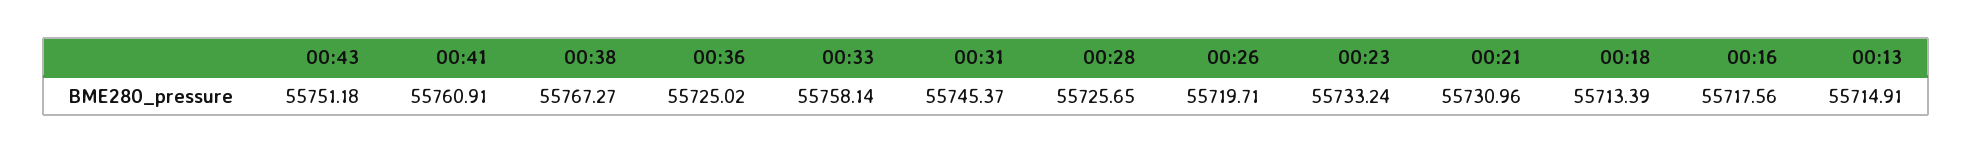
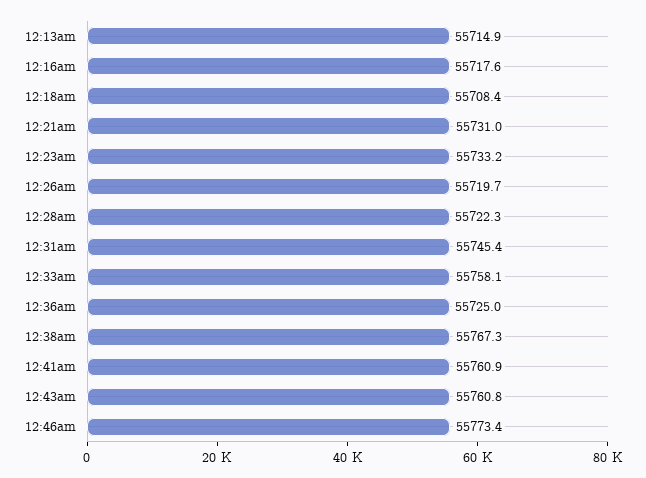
00:43: 55751.18 -> 55760.8
00:28: 55725.65 -> 55722.3
00:18: 55713.39 -> 55708.4
12:46am: none -> 55773.4

